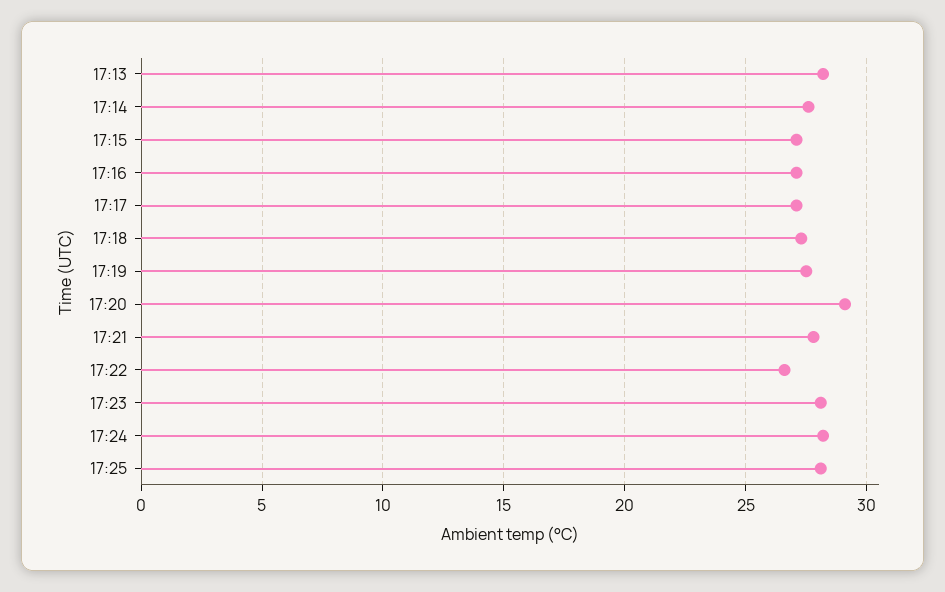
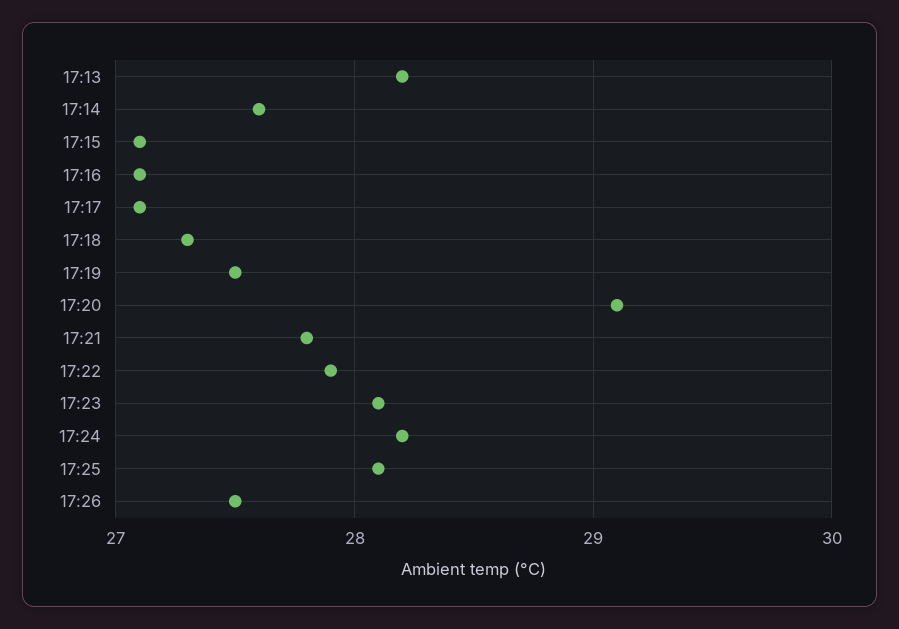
17:22: 26.5 -> 27.9
17:26: none -> 27.5

